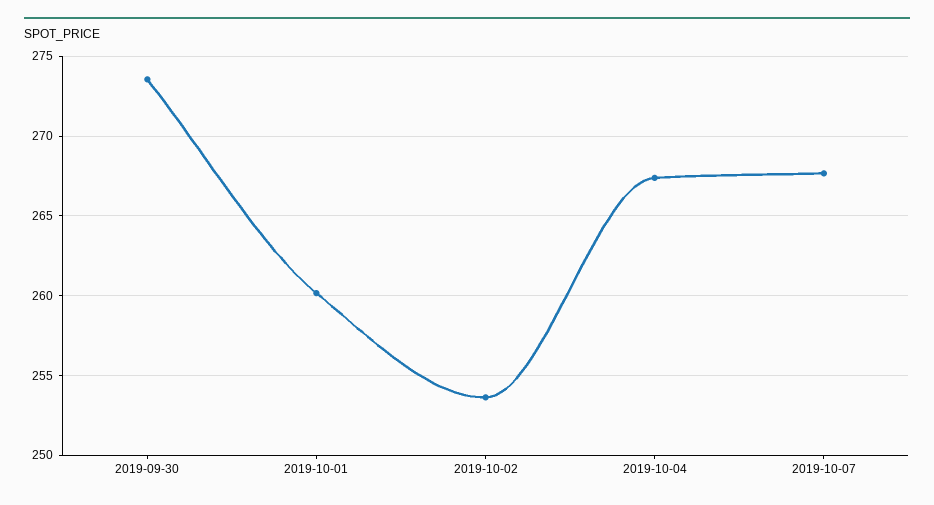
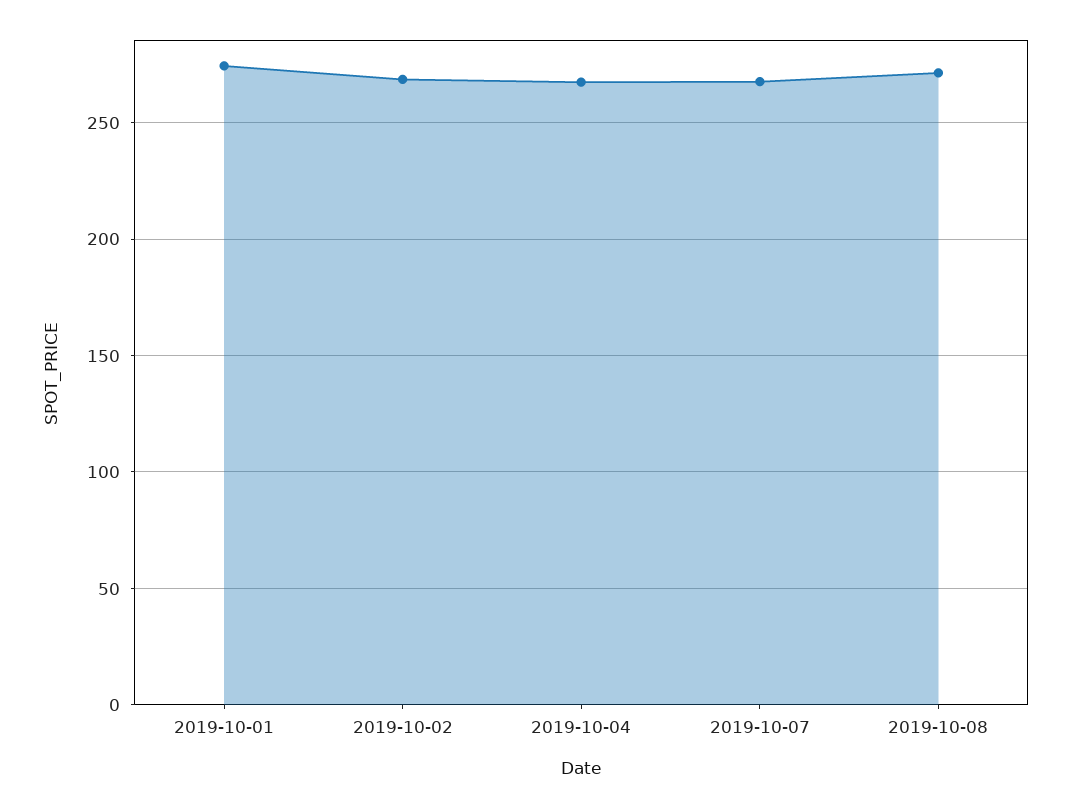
2019-09-30: 273.5 -> none
2019-10-01: 260 -> 275
2019-10-02: 253.5 -> 270
2019-10-08: none -> 270

